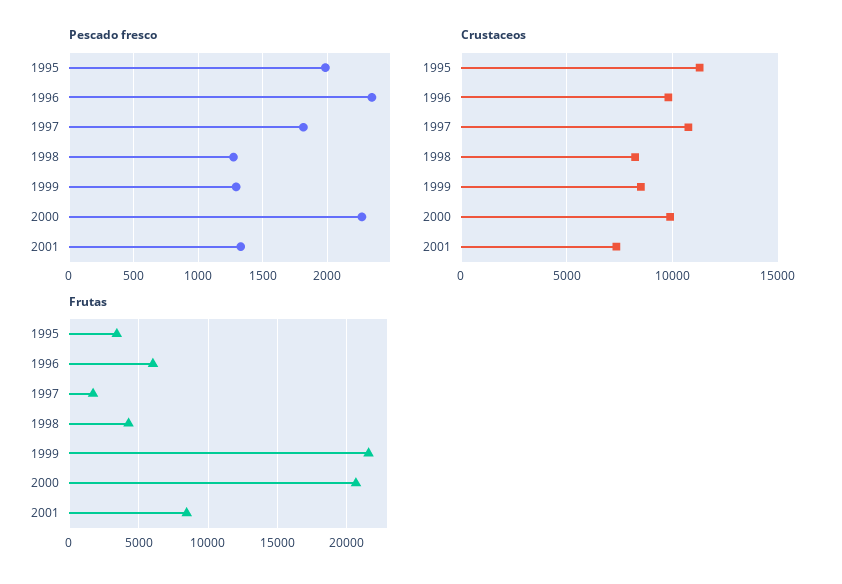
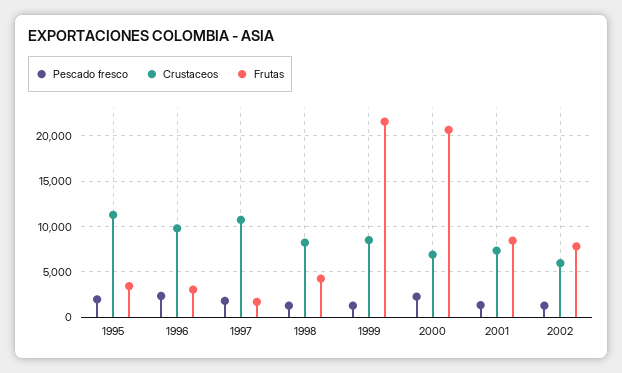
Crustaceos, 2000: 10000 -> 7000
Frutas, 1996: 6000 -> 3000
Pescado fresco, 2002: none -> 1000
Crustaceos, 2002: none -> 6000
Frutas, 2002: none -> 8000

